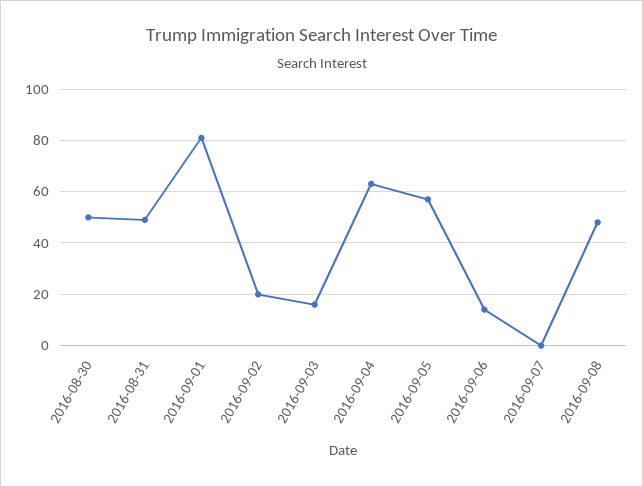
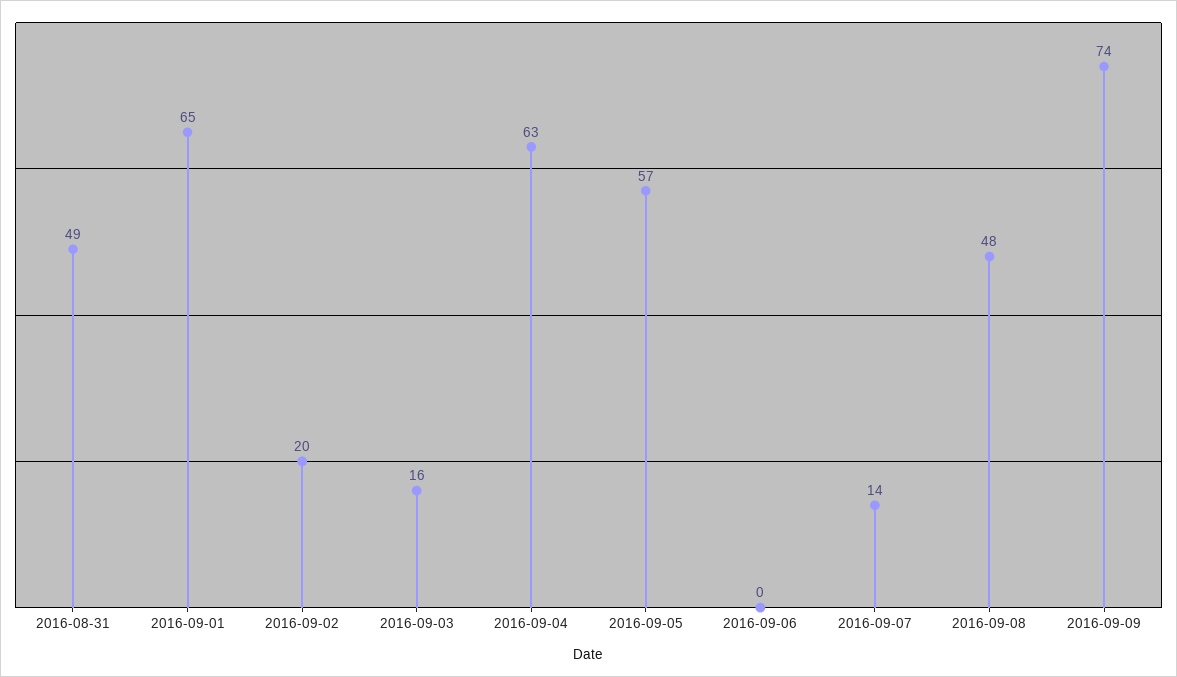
2016-08-30: 50 -> none
2016-09-01: 80 -> 65
2016-09-06: 15 -> 0
2016-09-07: 0 -> 14
2016-09-09: none -> 74

